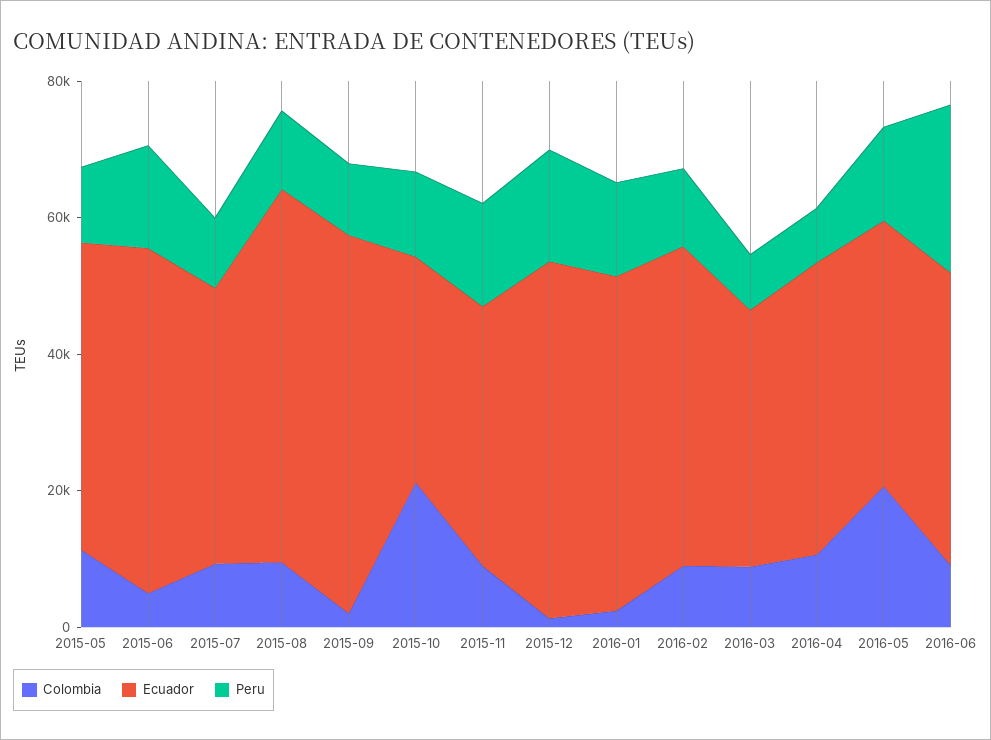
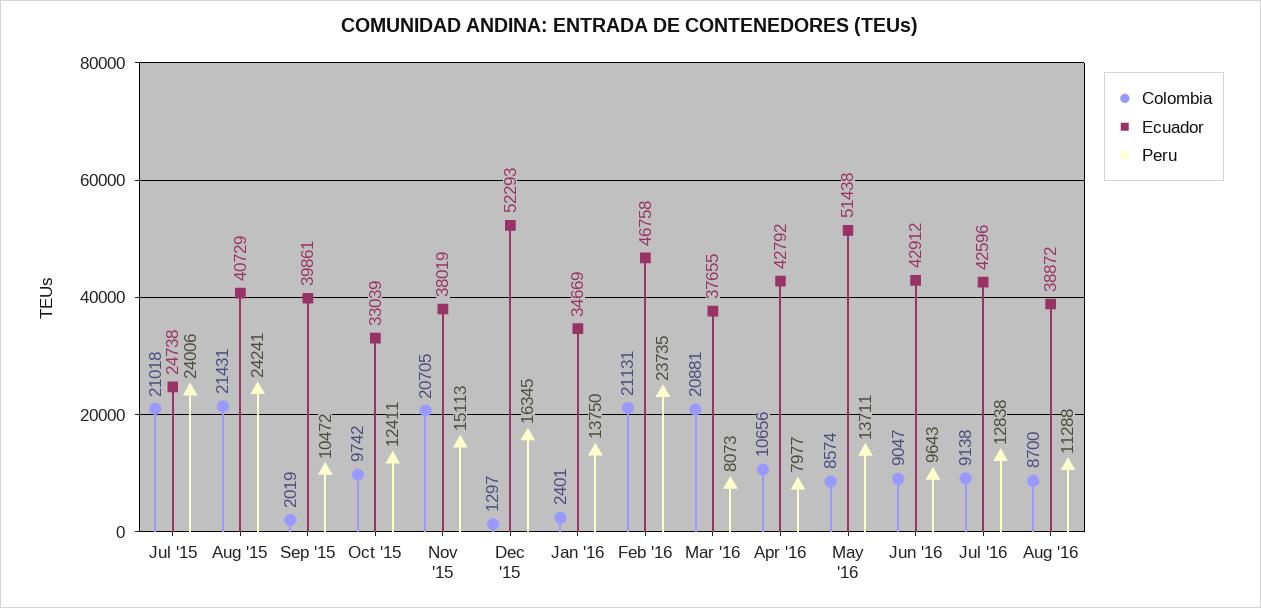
Colombia, 2015-05: 10000 -> none
Ecuador, 2015-05: 45000 -> none
Peru, 2015-05: 10000 -> none
Colombia, 2015-06: 5000 -> none
Ecuador, 2015-06: 50000 -> none
Peru, 2015-06: 15000 -> none
Colombia, 2015-07: 10000 -> 21018
Ecuador, 2015-07: 40000 -> 24738
Peru, 2015-07: 10000 -> 24006
Colombia, 2015-08: 10000 -> 21431
Ecuador, 2015-08: 55000 -> 40729
Peru, 2015-08: 10000 -> 24241
Ecuador, 2015-09: 55000 -> 39861
Colombia, 2015-10: 20000 -> 9742
Colombia, 2015-11: 10000 -> 20705
Ecuador, 2016-01: 50000 -> 34669
Colombia, 2016-02: 10000 -> 21131
Peru, 2016-02: 10000 -> 23735
Colombia, 2016-03: 10000 -> 20881
Colombia, 2016-05: 20000 -> 8574
Ecuador, 2016-05: 40000 -> 51438
Peru, 2016-06: 25000 -> 9643
Colombia, Jul '16: none -> 9138
Ecuador, Jul '16: none -> 42596
Peru, Jul '16: none -> 12838
Colombia, Aug '16: none -> 8700
Ecuador, Aug '16: none -> 38872
Peru, Aug '16: none -> 11288

